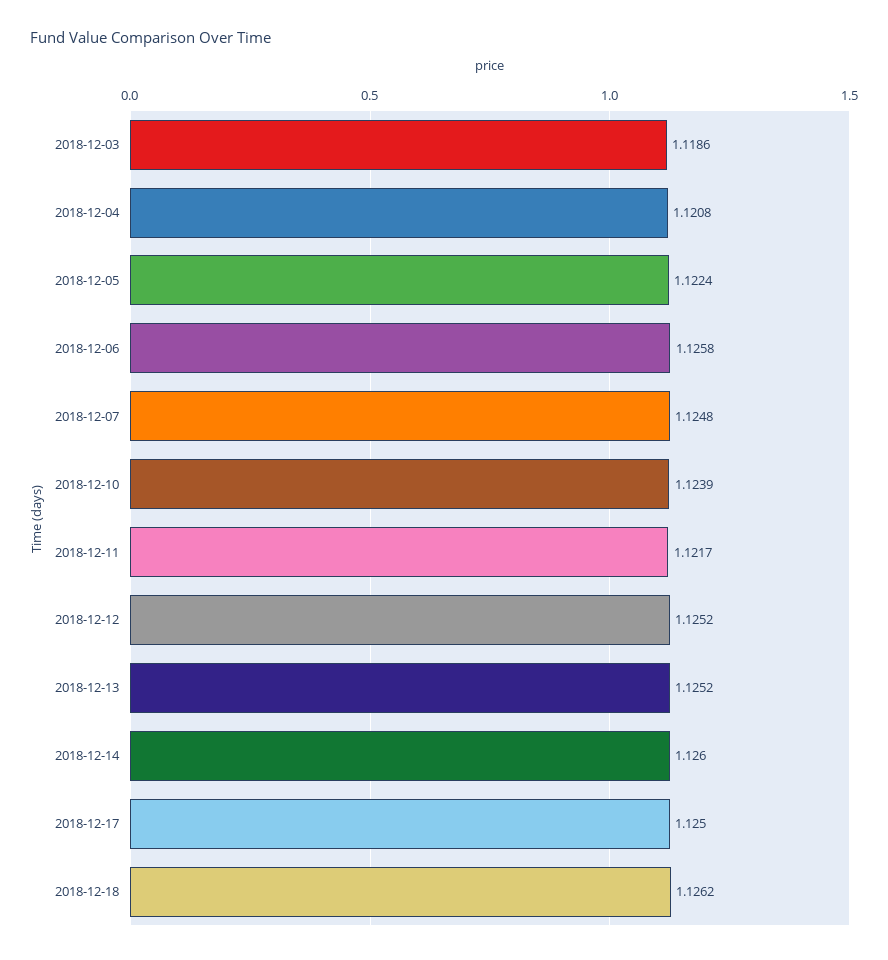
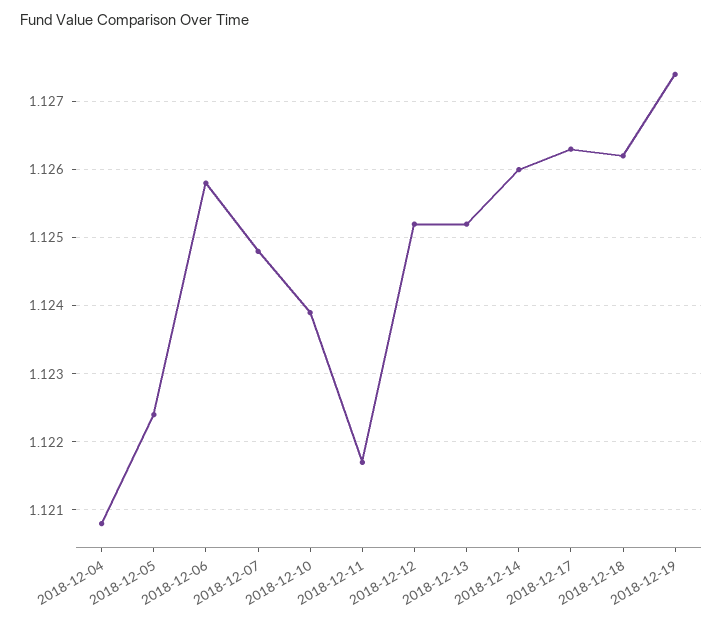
2018-12-03: 1.1186 -> none
2018-12-17: 1.125 -> 1.1263
2018-12-19: none -> 1.1274

